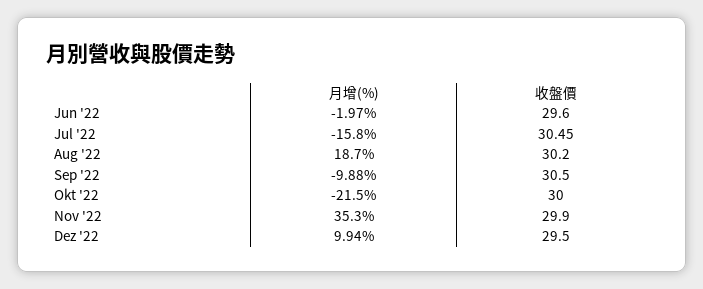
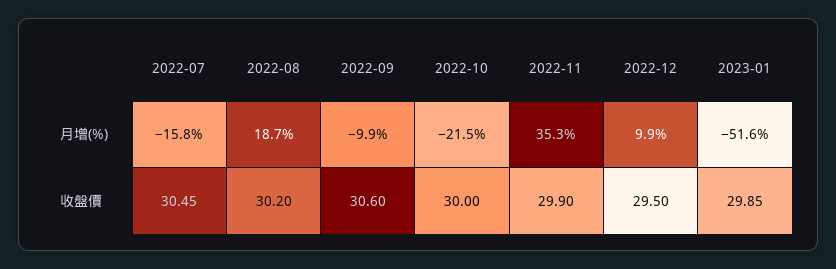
月增(%), Jun '22: -1.97 -> none
收盤價, Jun '22: 29.6 -> none
收盤價, Sep '22: 30.5 -> 30.6
月增(%), 2023-01: none -> -51.6
收盤價, 2023-01: none -> 29.85

